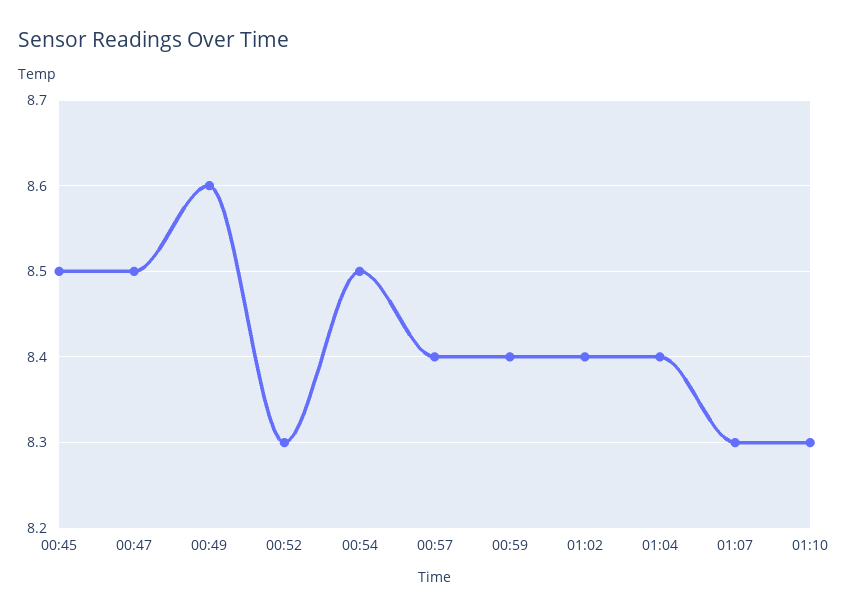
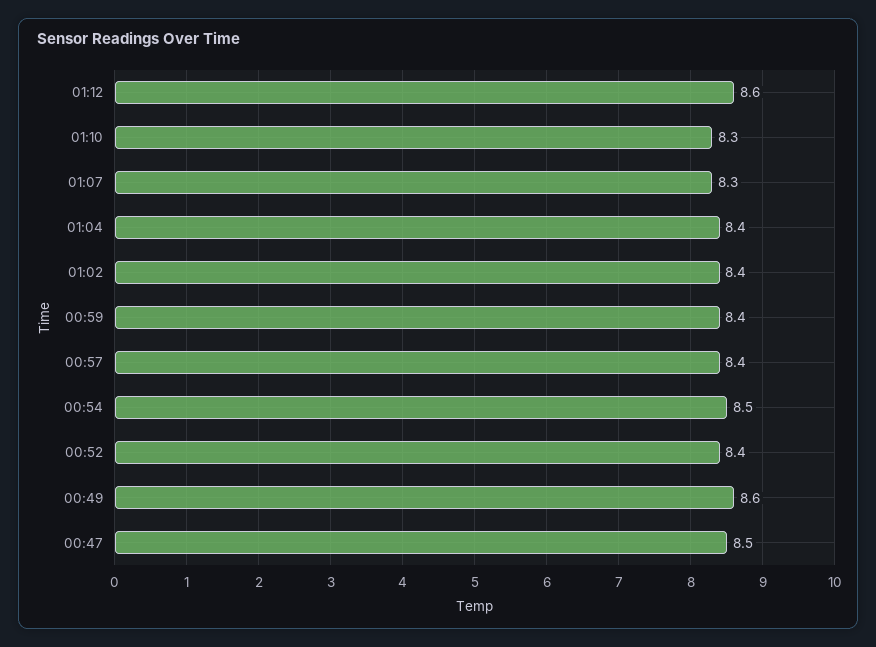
00:45: 8.5 -> none
00:52: 8.3 -> 8.4
01:12: none -> 8.6

